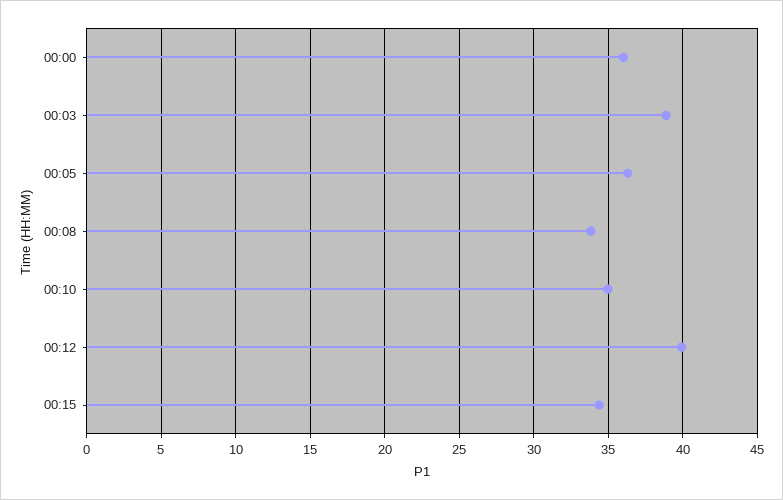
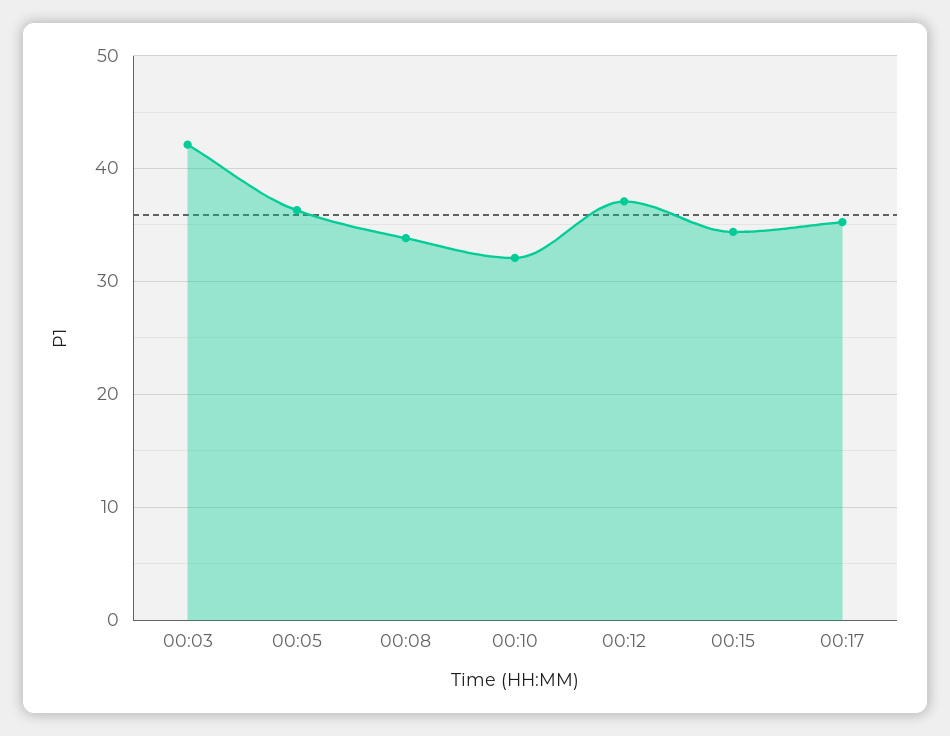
00:00: 36 -> none
00:03: 39 -> 42
00:10: 35 -> 32
00:12: 40 -> 37
00:17: none -> 35

